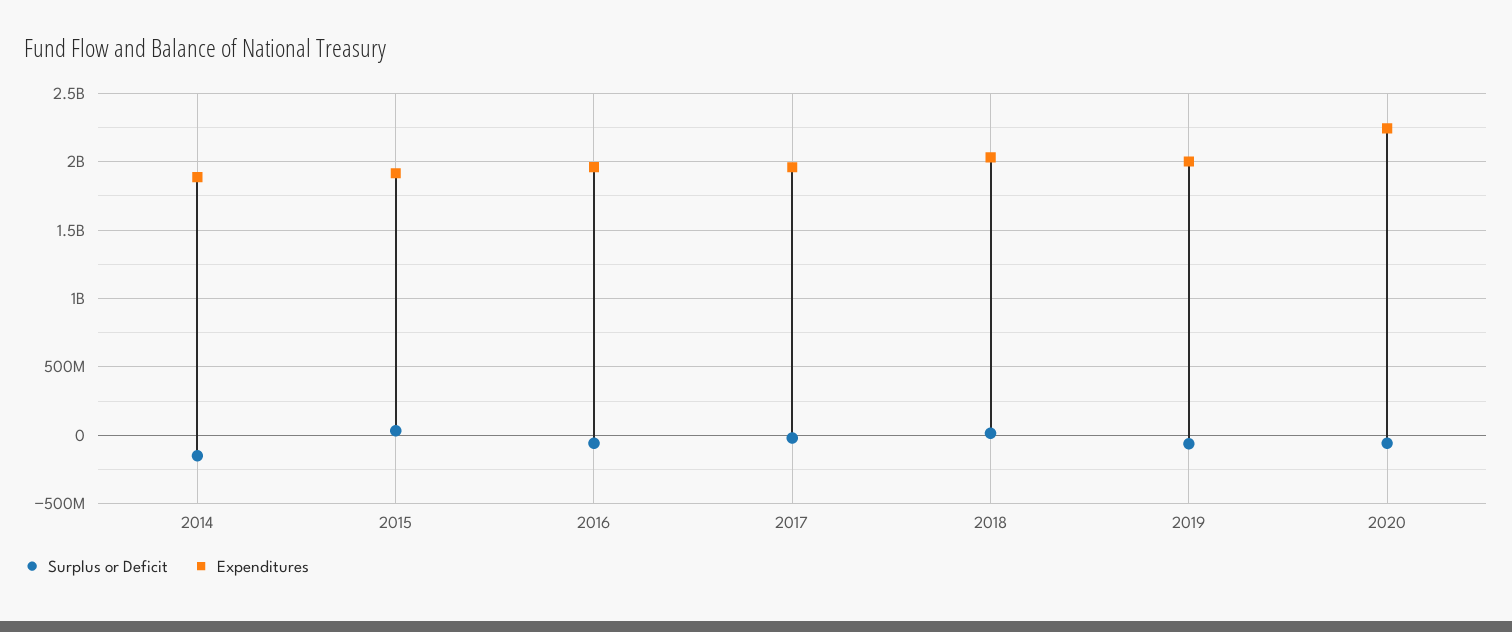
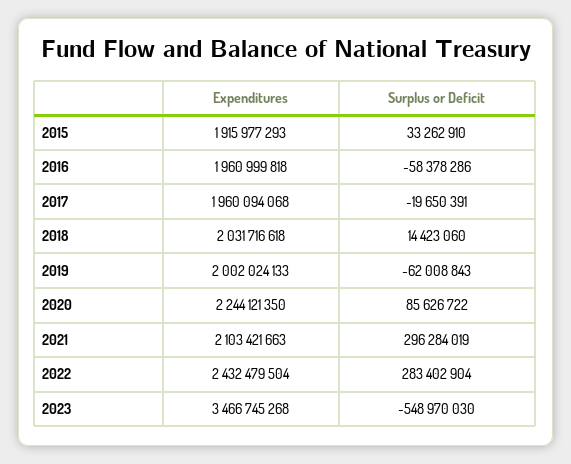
Surplus or Deficit, 2014: -150000000 -> none
Expenditures, 2014: 1900000000 -> none
Surplus or Deficit, 2020: -50000000 -> 85626722
Expenditures, 2021: none -> 2103421663
Surplus or Deficit, 2021: none -> 296284019
Expenditures, 2022: none -> 2432479504
Surplus or Deficit, 2022: none -> 283402904
Expenditures, 2023: none -> 3466745268
Surplus or Deficit, 2023: none -> -548970030

